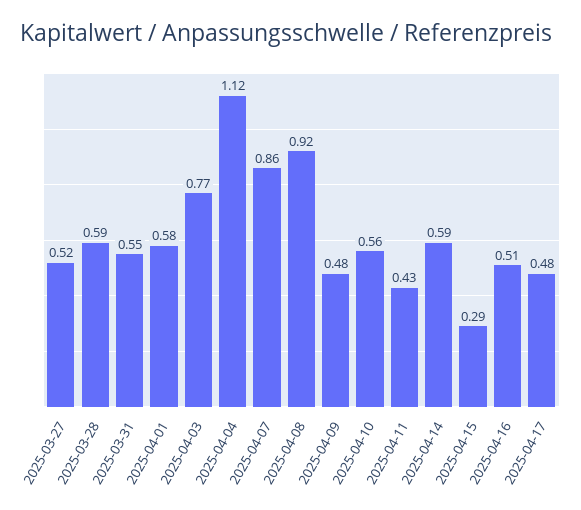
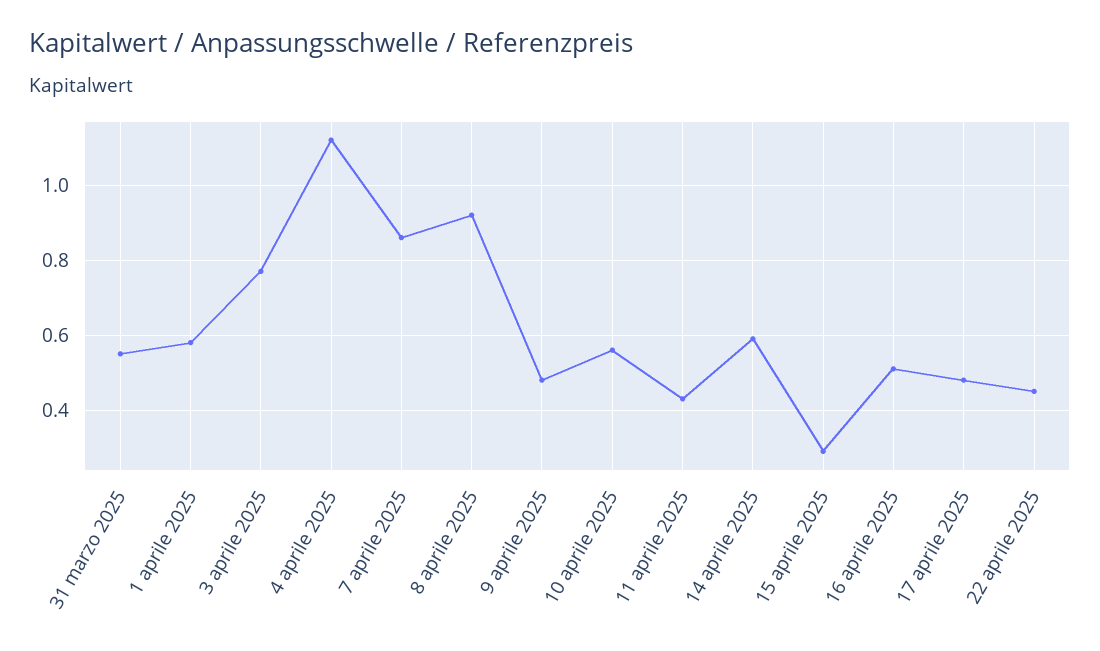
2025-03-27: 0.52 -> none
2025-03-28: 0.59 -> none
22 aprile 2025: none -> 0.45

